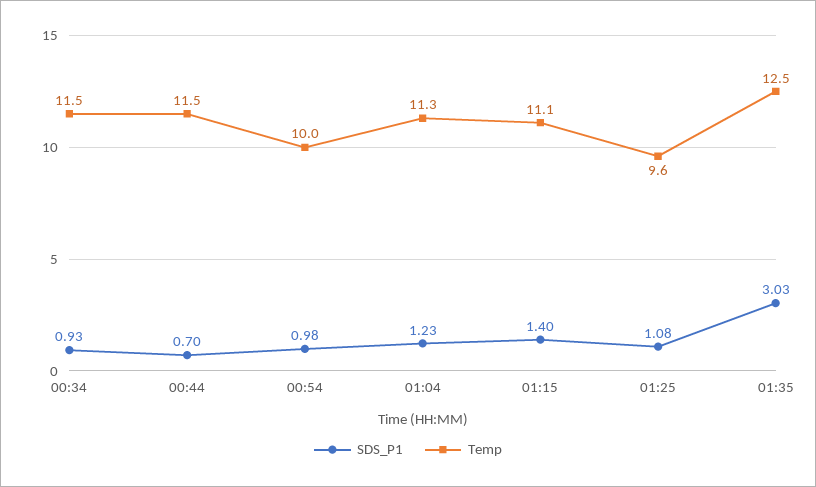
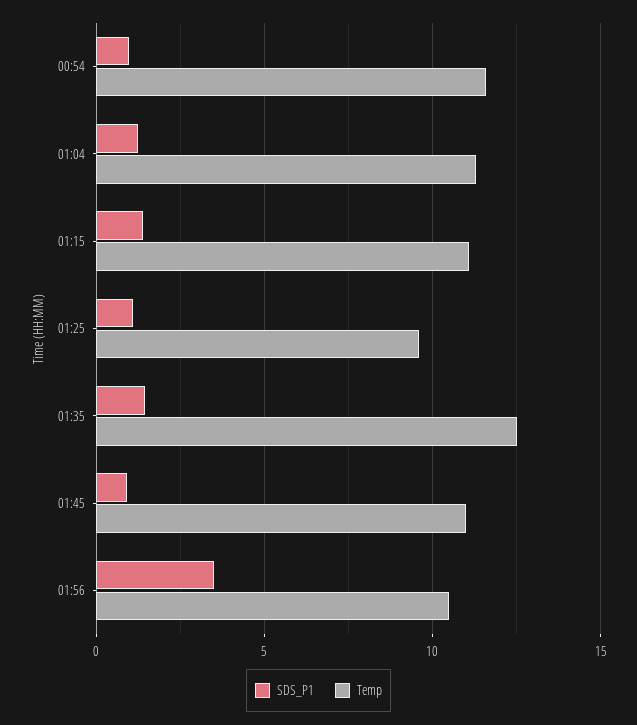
SDS_P1, 00:34: 0.93 -> none
Temp, 00:34: 11.5 -> none
SDS_P1, 00:44: 0.7 -> none
Temp, 00:44: 11.5 -> none
Temp, 00:54: 10 -> 11.5
SDS_P1, 01:35: 3.03 -> 1.5
SDS_P1, 01:45: none -> 1
Temp, 01:45: none -> 11
SDS_P1, 01:56: none -> 3.5
Temp, 01:56: none -> 10.5

